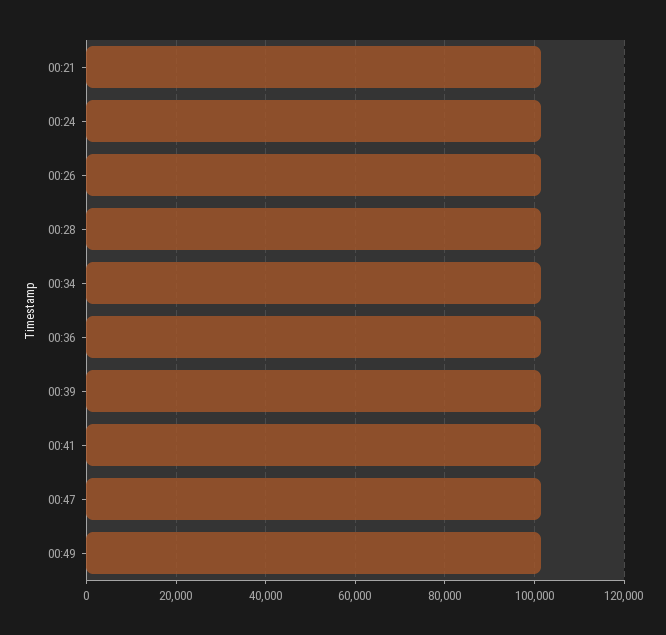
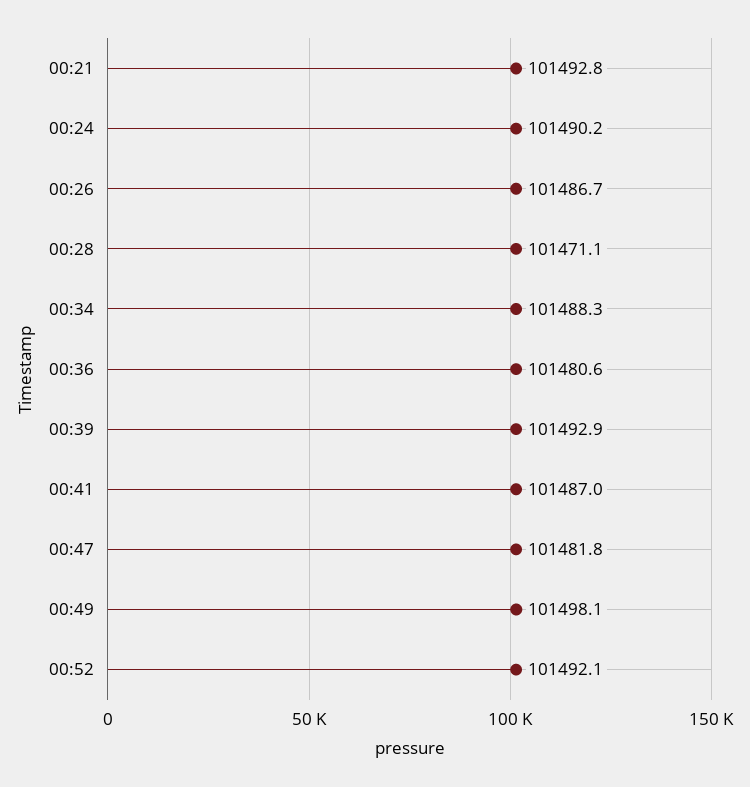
00:52: none -> 101492.1

